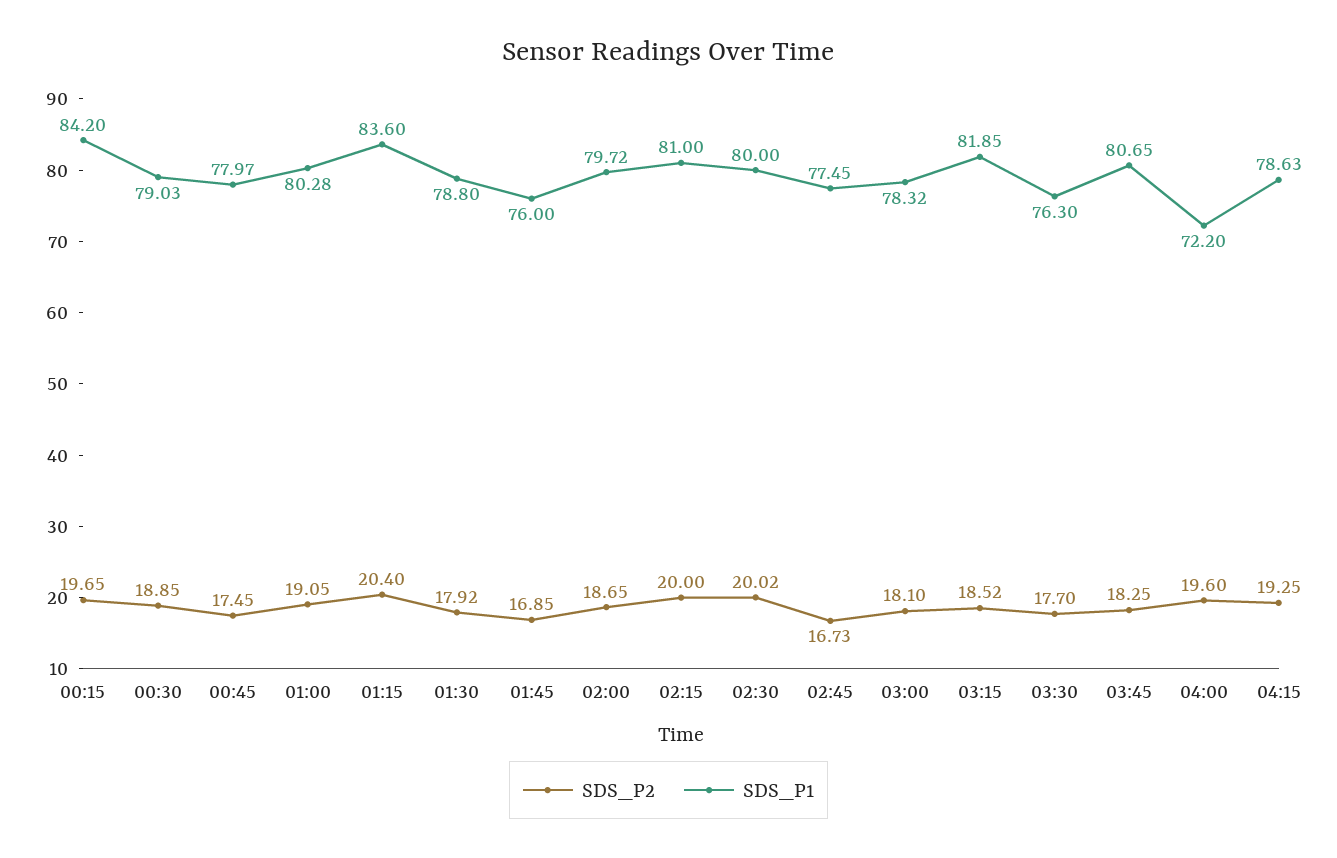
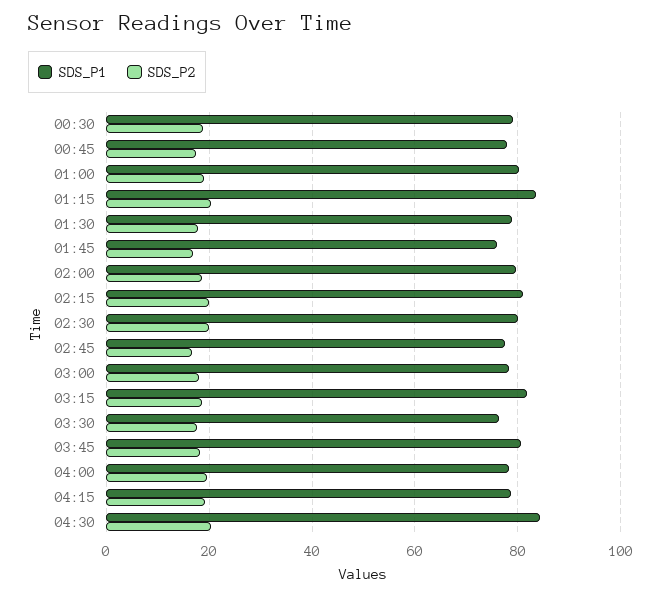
SDS_P2, 00:15: 19.65 -> none
SDS_P1, 00:15: 84.2 -> none
SDS_P1, 04:00: 72.2 -> 78
SDS_P1, 04:30: none -> 84
SDS_P2, 04:30: none -> 20

